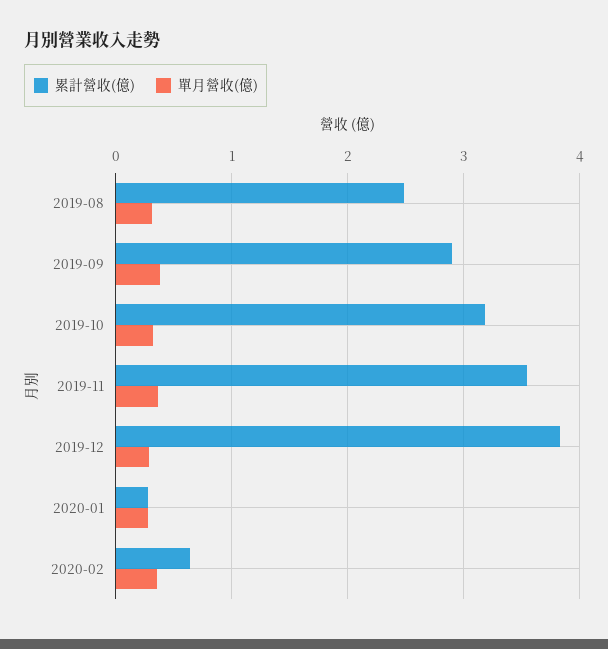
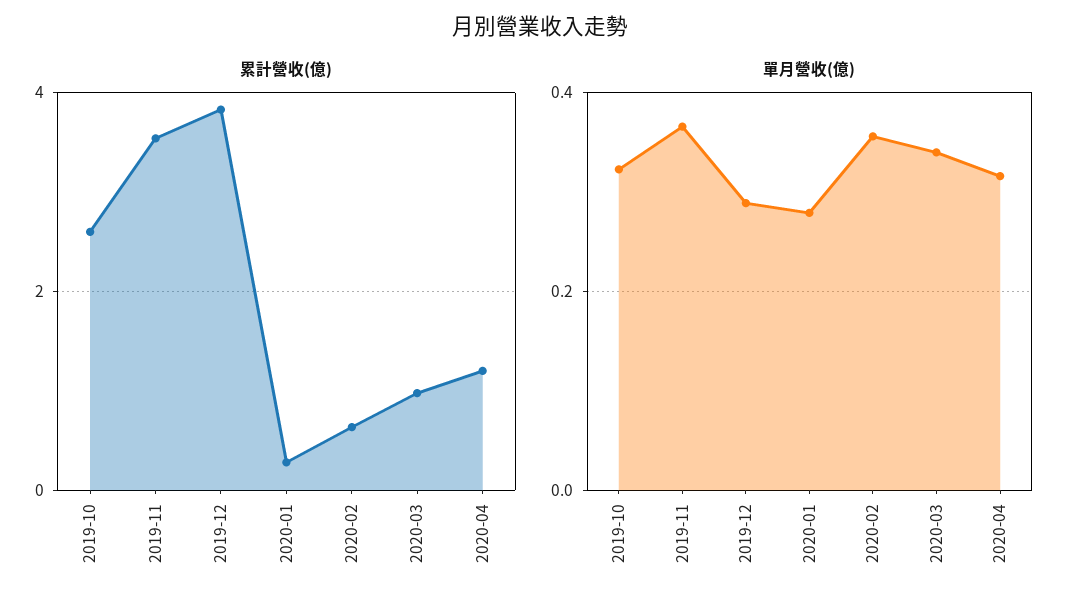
累計營收(億), 2019-08: 2.5 -> none
單月營收(億), 2019-08: 0.3 -> none
累計營收(億), 2019-09: 2.9 -> none
單月營收(億), 2019-09: 0.4 -> none
累計營收(億), 2019-10: 3.2 -> 2.6
累計營收(億), 2020-03: none -> 1
累計營收(億), 2020-04: none -> 1.2
單月營收(億), 2020-03: none -> 0.34
單月營收(億), 2020-04: none -> 0.32

